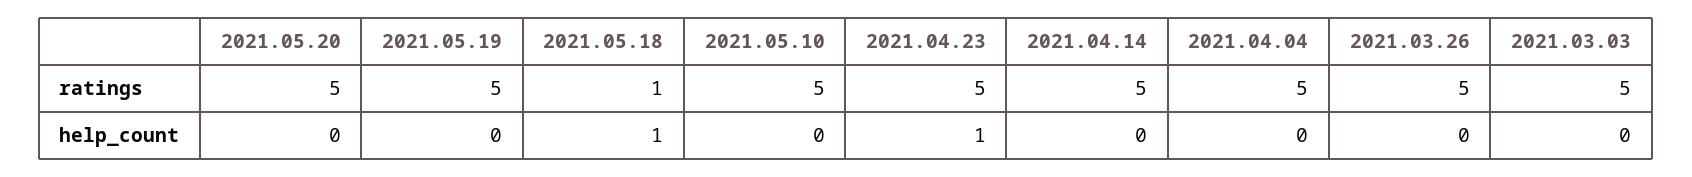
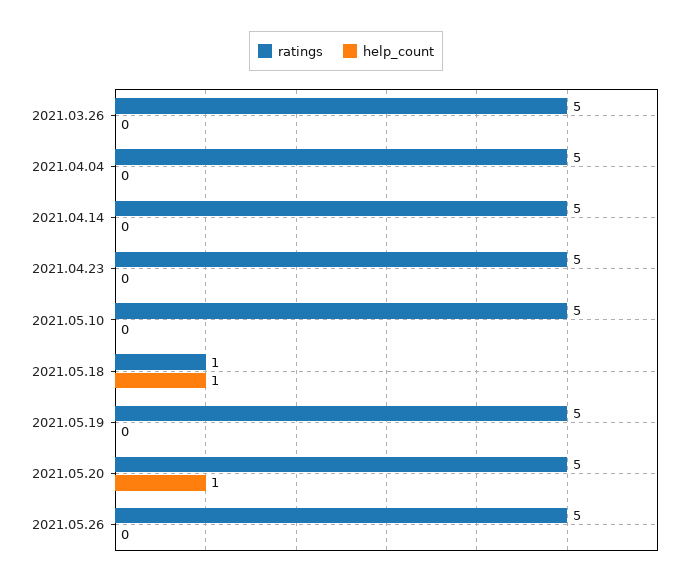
ratings, 2021.03.03: 5 -> none
help_count, 2021.05.20: 0 -> 1
help_count, 2021.04.23: 1 -> 0
help_count, 2021.03.03: 0 -> none
ratings, 2021.05.26: none -> 5
help_count, 2021.05.26: none -> 0

